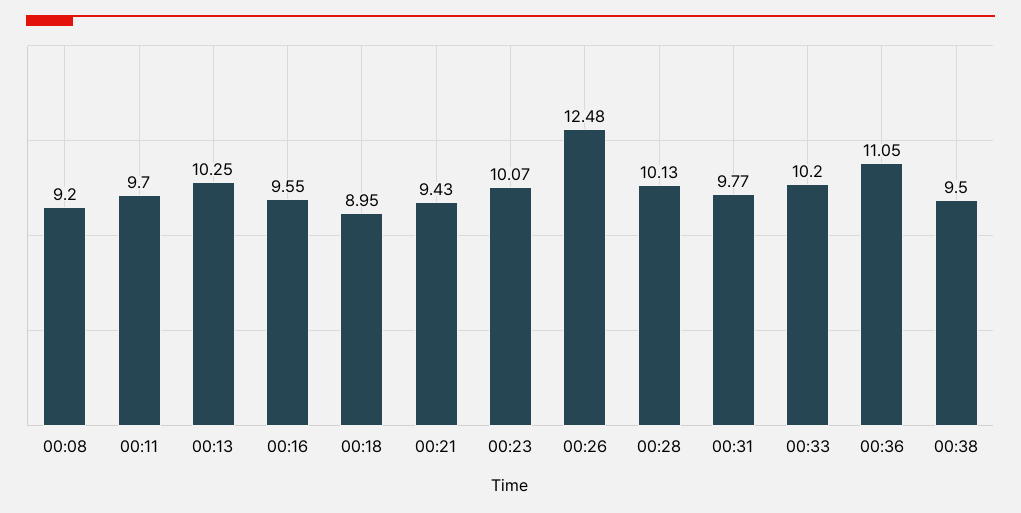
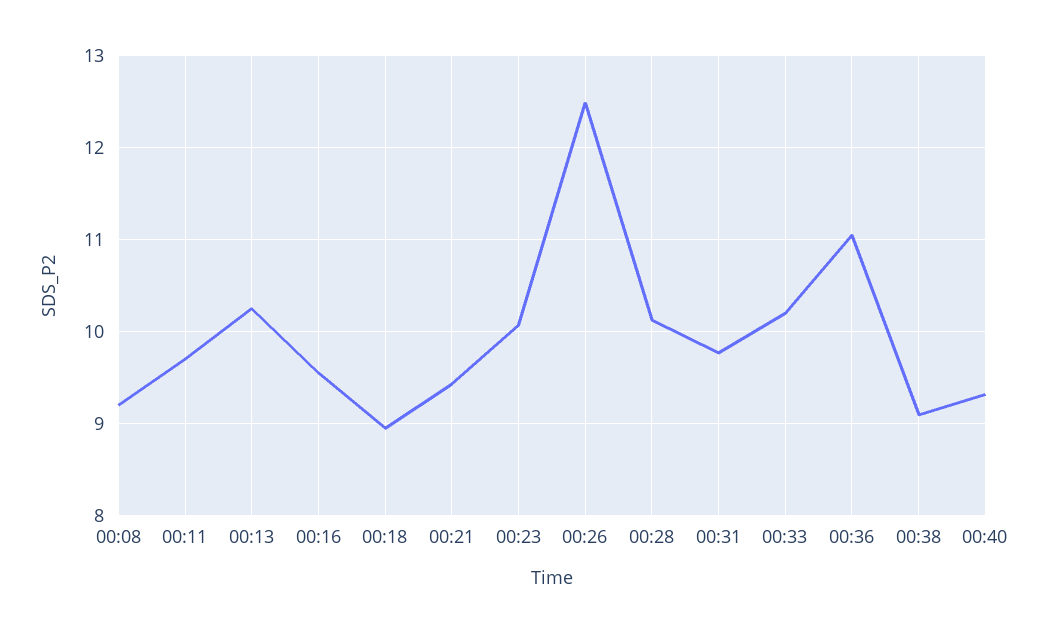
00:38: 9.5 -> 9.1
00:40: none -> 9.3

